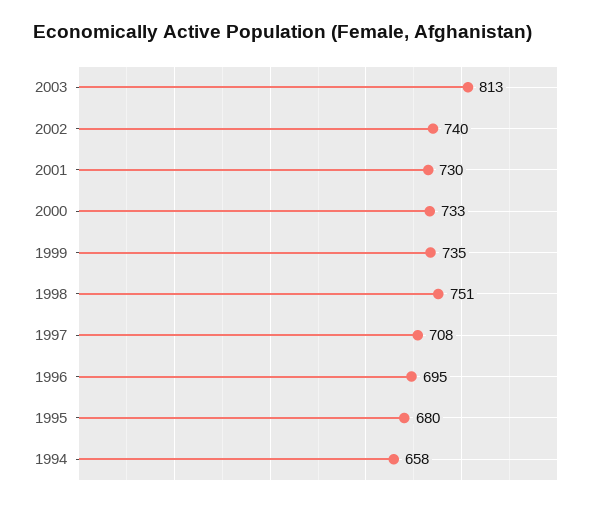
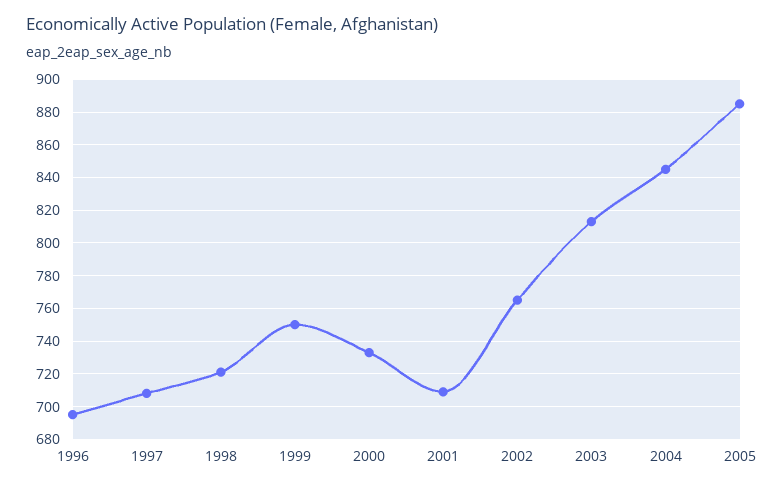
2002: 740 -> 765
2001: 730 -> 710
1999: 735 -> 750
1998: 751 -> 720
1995: 680 -> none
1994: 658 -> none
2004: none -> 845
2005: none -> 885

